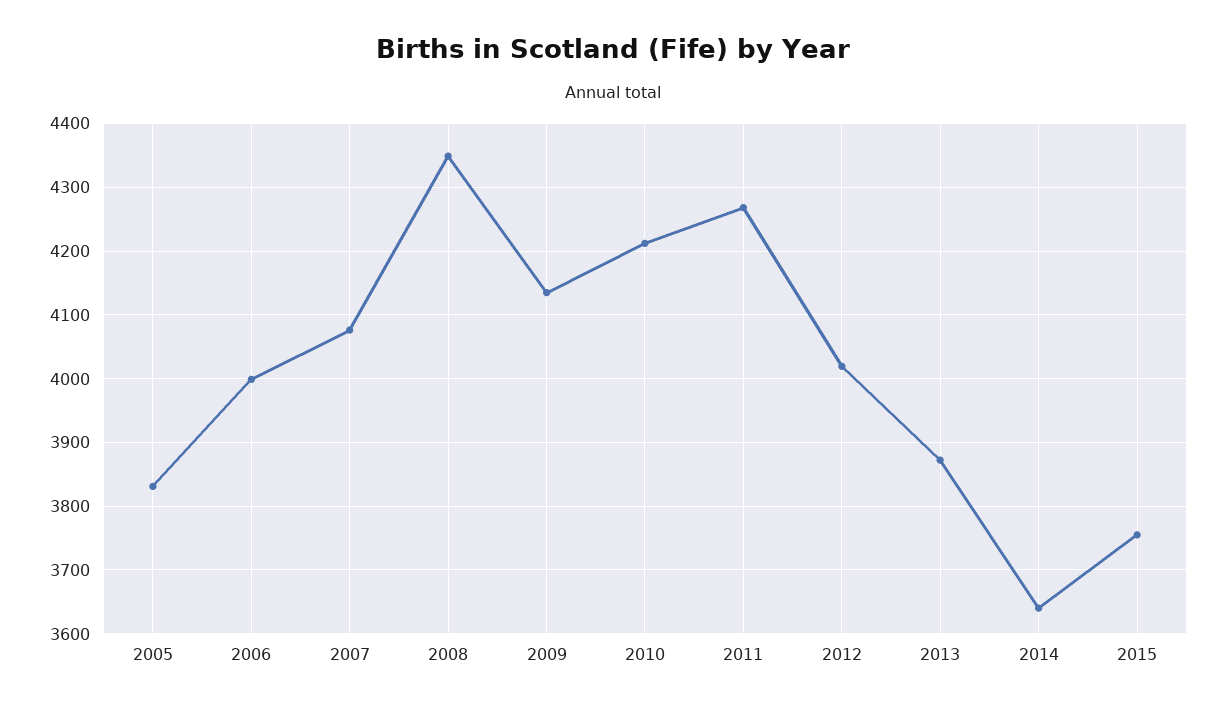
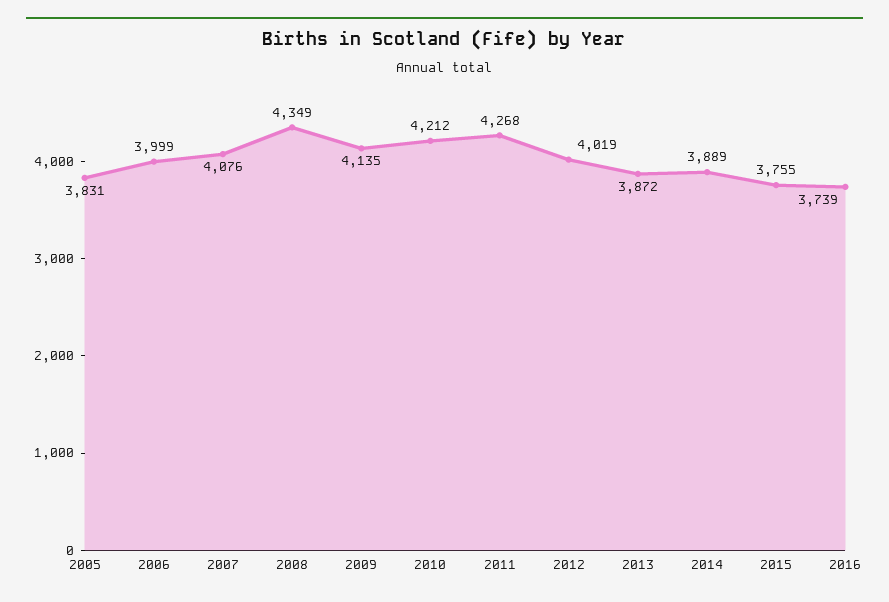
2014: 3640 -> 3889
2016: none -> 3739

